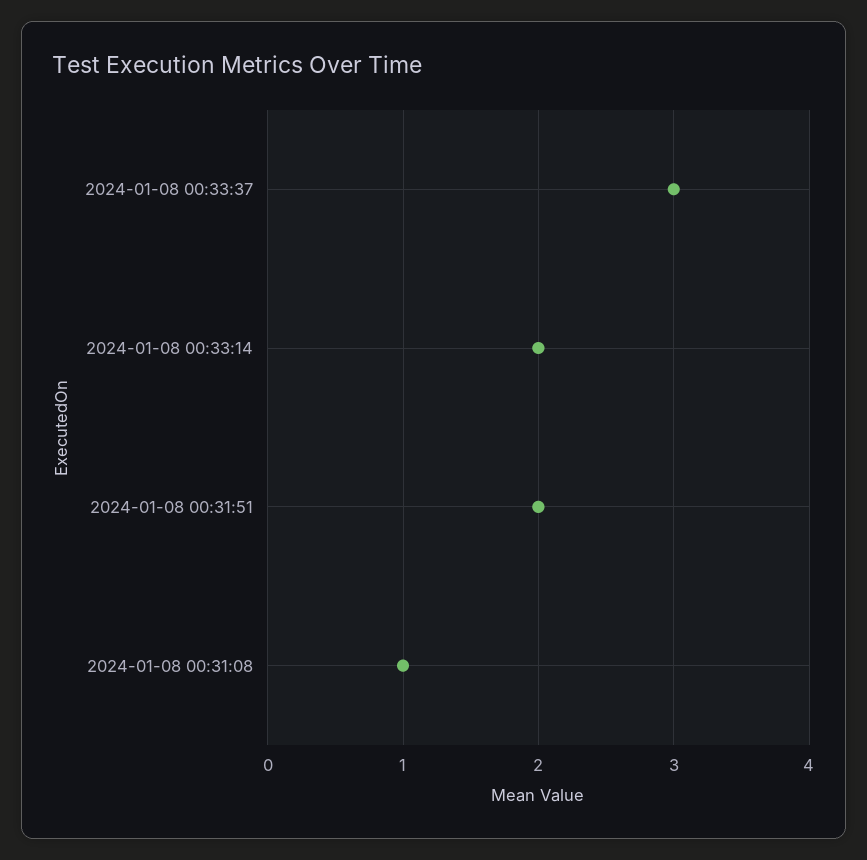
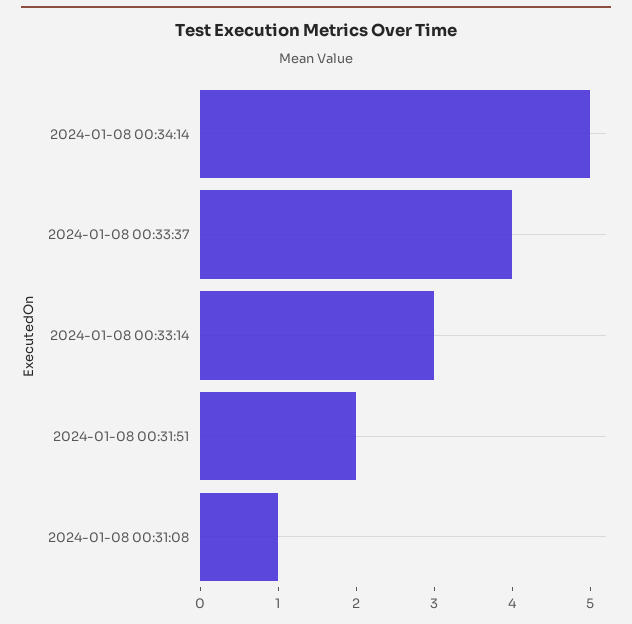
2024-01-08 00:33:37: 3 -> 4
2024-01-08 00:33:14: 2 -> 3
2024-01-08 00:34:14: none -> 5

